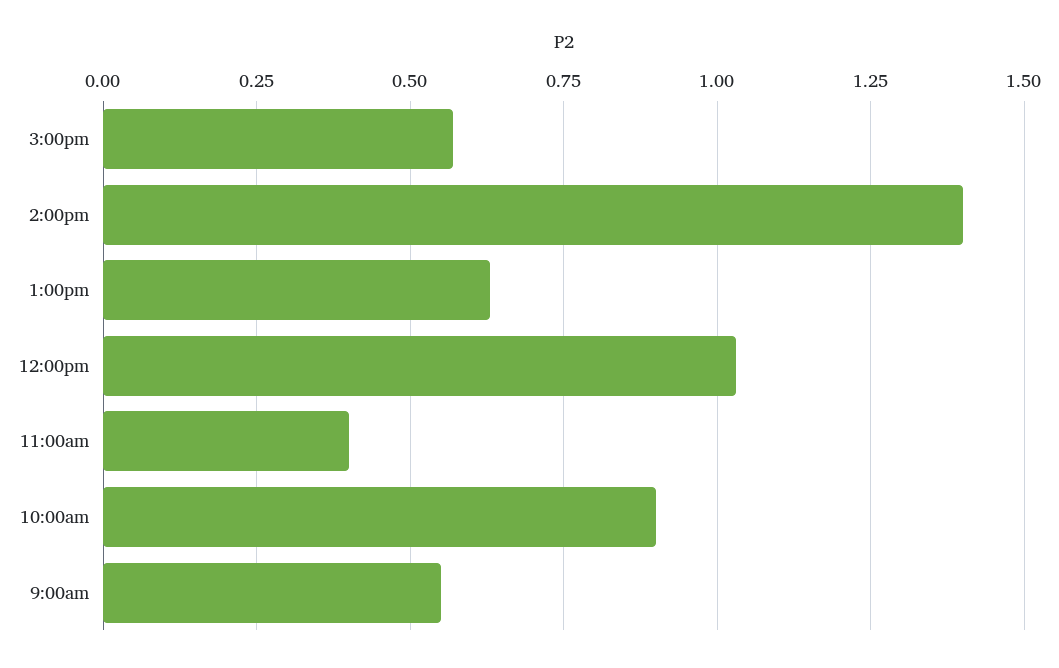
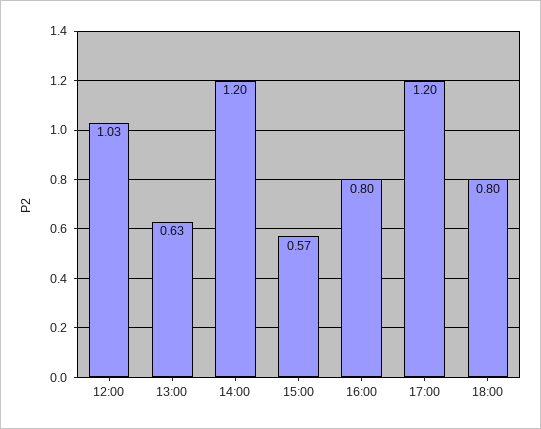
2:00pm: 1.4 -> 1.2
11:00am: 0.4 -> none
10:00am: 0.9 -> none
9:00am: 0.55 -> none
16:00: none -> 0.8
17:00: none -> 1.2
18:00: none -> 0.8

